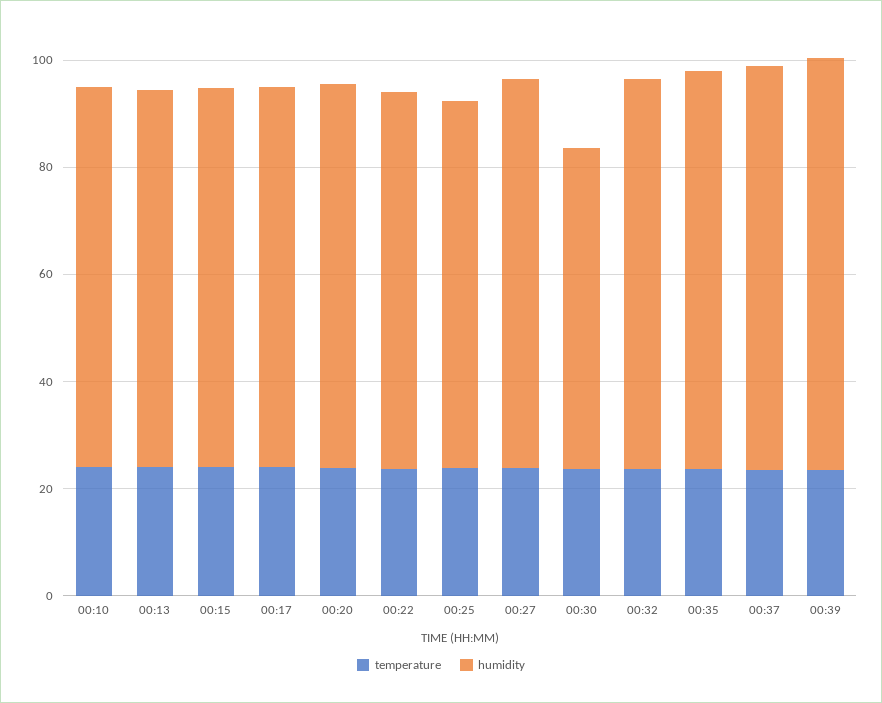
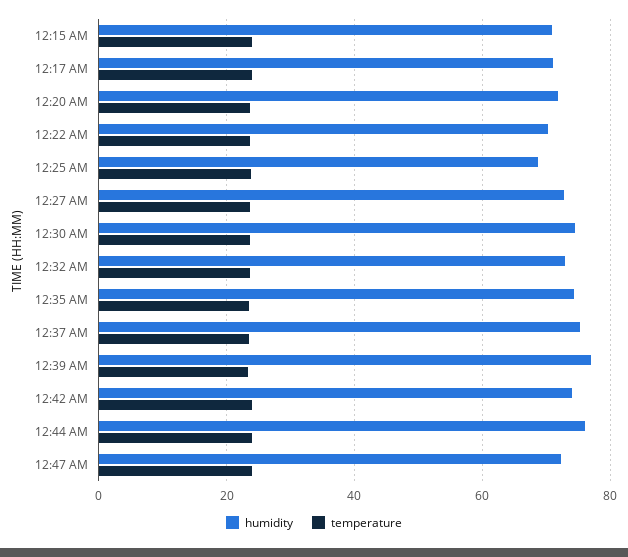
temperature, 00:10: 25 -> none
humidity, 00:10: 70 -> none
temperature, 00:13: 25 -> none
humidity, 00:13: 70 -> none
humidity, 00:30: 60 -> 74
humidity, 12:42 AM: none -> 74
temperature, 12:42 AM: none -> 24
humidity, 12:44 AM: none -> 76
temperature, 12:44 AM: none -> 24
humidity, 12:47 AM: none -> 72
temperature, 12:47 AM: none -> 24

